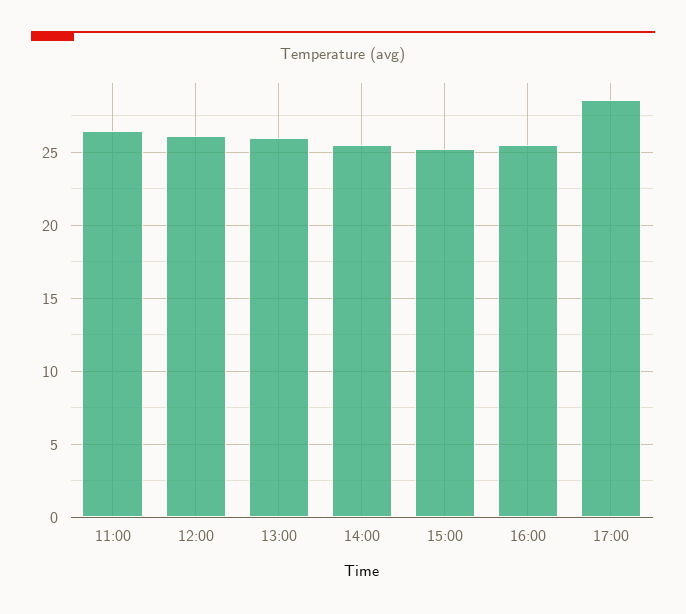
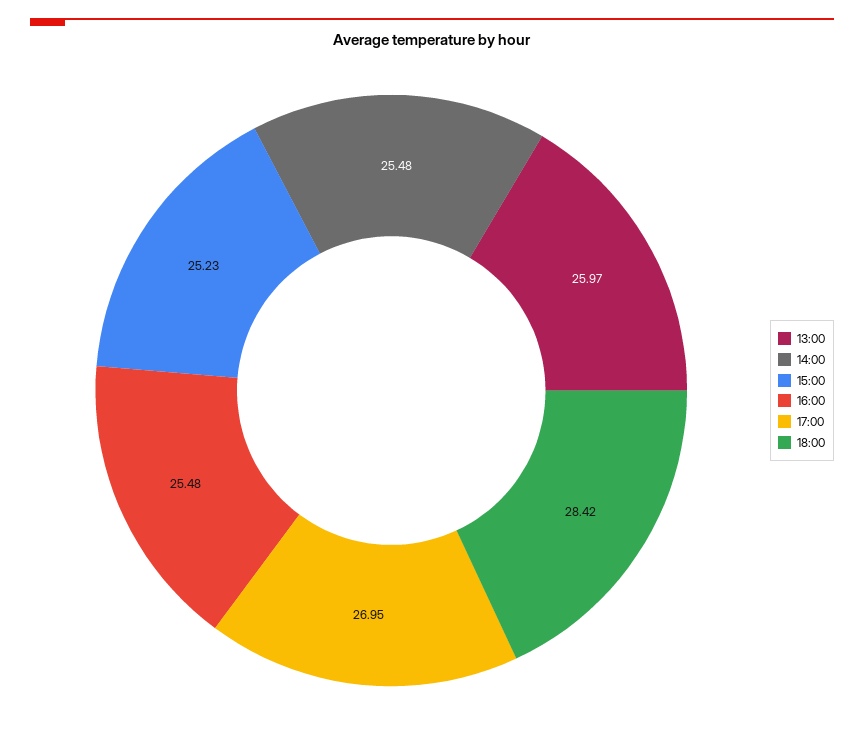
11:00: 26.5 -> none
12:00: 26 -> none
17:00: 28.5 -> 26.95
18:00: none -> 28.42

